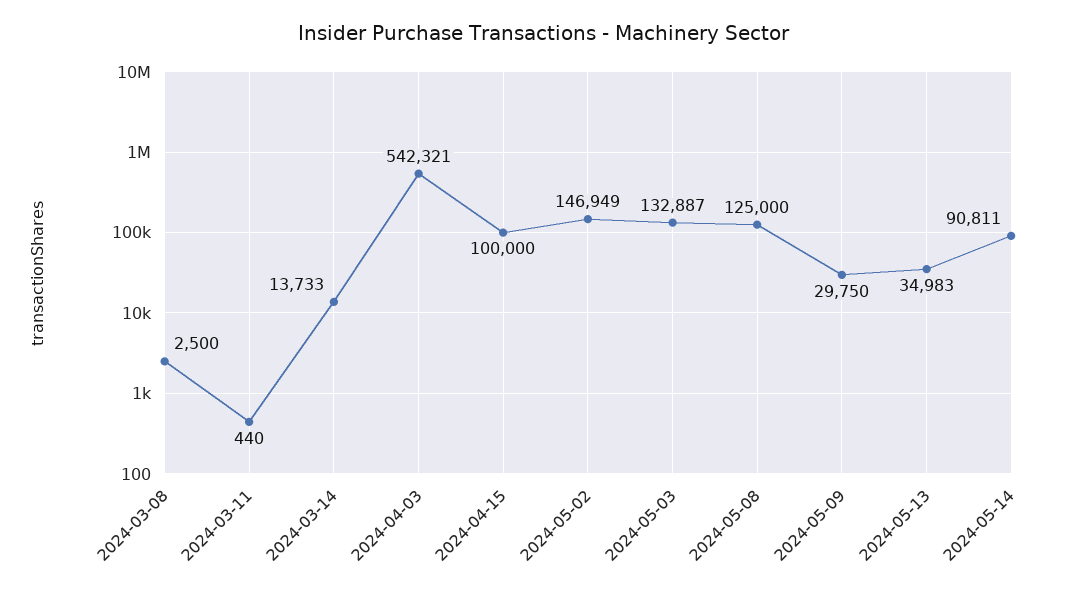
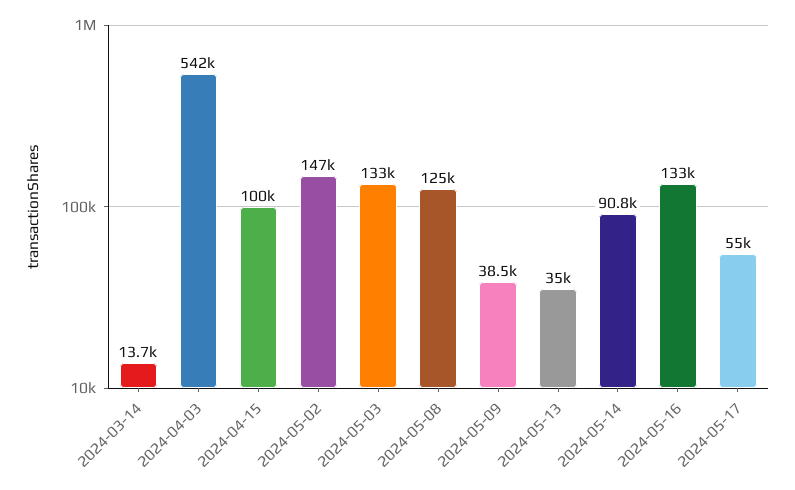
2024-03-08: 2500 -> none
2024-03-11: 440 -> none
2024-05-09: 29750 -> 38500
2024-05-16: none -> 133000
2024-05-17: none -> 55000

